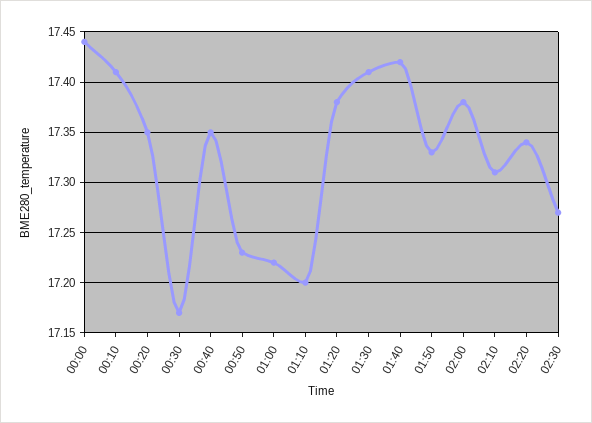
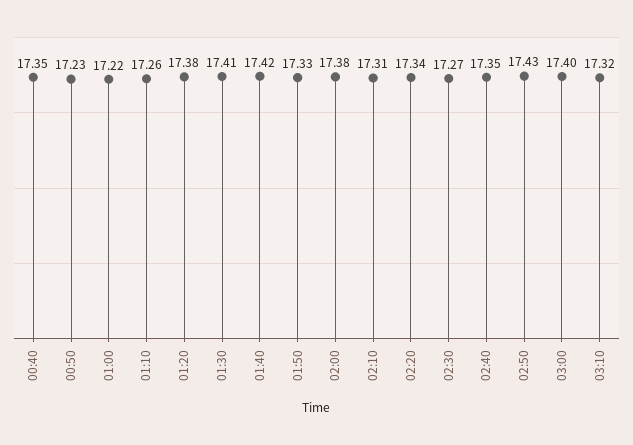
00:00: 17.44 -> none
00:10: 17.41 -> none
00:20: 17.35 -> none
00:30: 17.17 -> none
01:10: 17.2 -> 17.26
02:40: none -> 17.35
02:50: none -> 17.43
03:00: none -> 17.4
03:10: none -> 17.32

